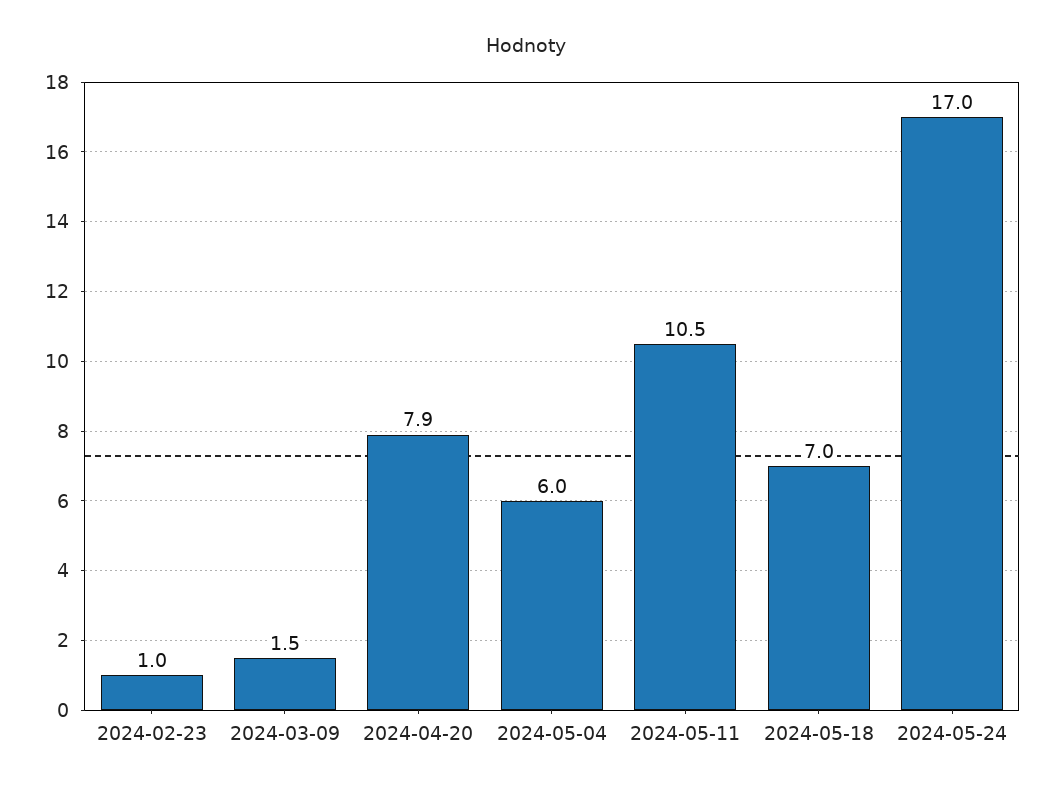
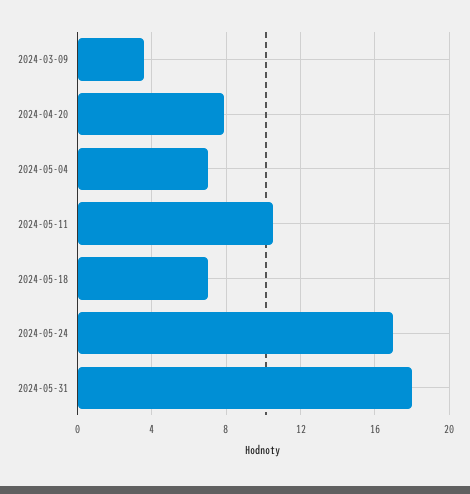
2024-02-23: 1 -> none
2024-03-09: 1.5 -> 3.5
2024-05-04: 6 -> 7
2024-05-31: none -> 18

